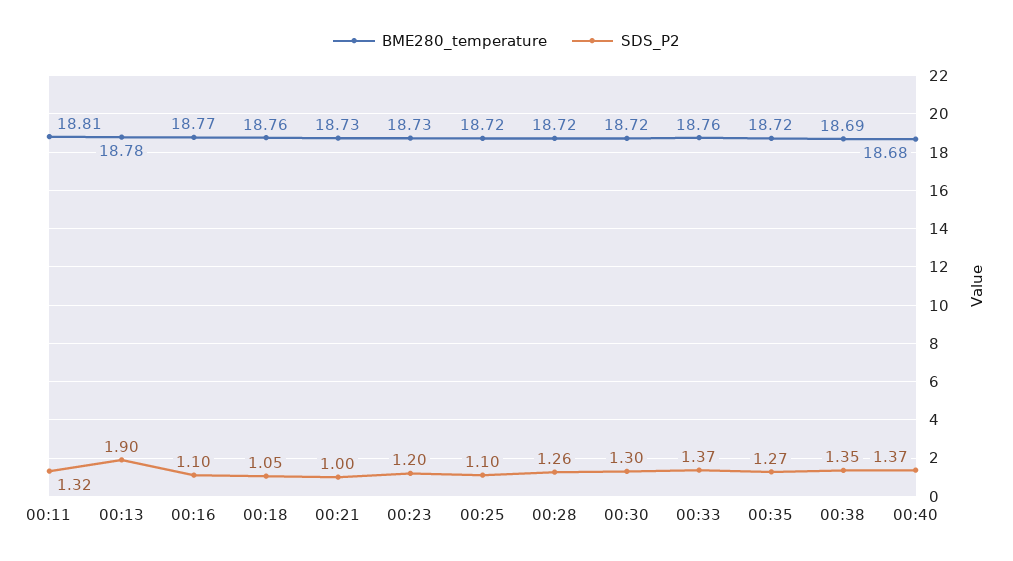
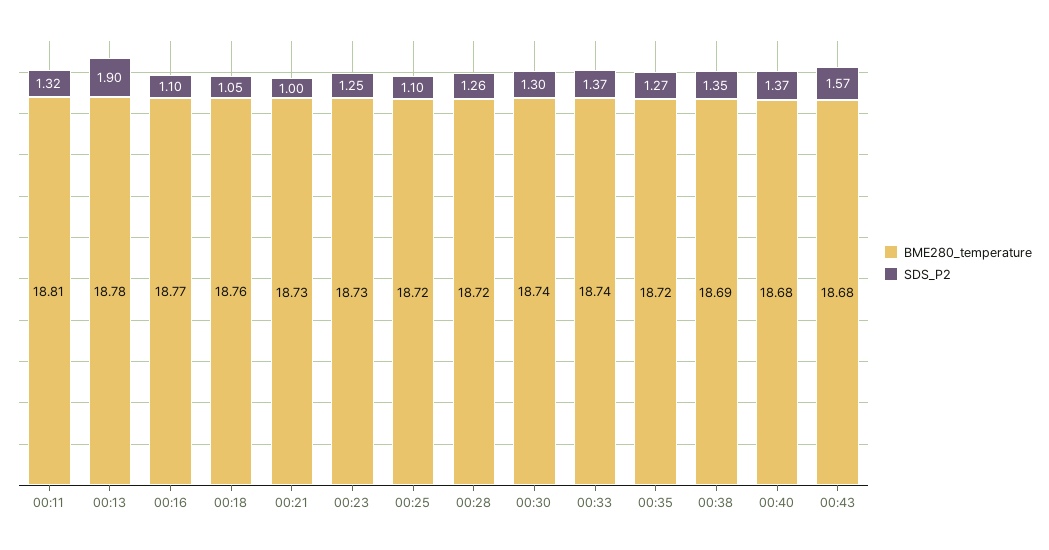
SDS_P2, 00:23: 1.2 -> 1.25
BME280_temperature, 00:30: 18.72 -> 18.74
BME280_temperature, 00:33: 18.76 -> 18.74
BME280_temperature, 00:43: none -> 18.68
SDS_P2, 00:43: none -> 1.57

